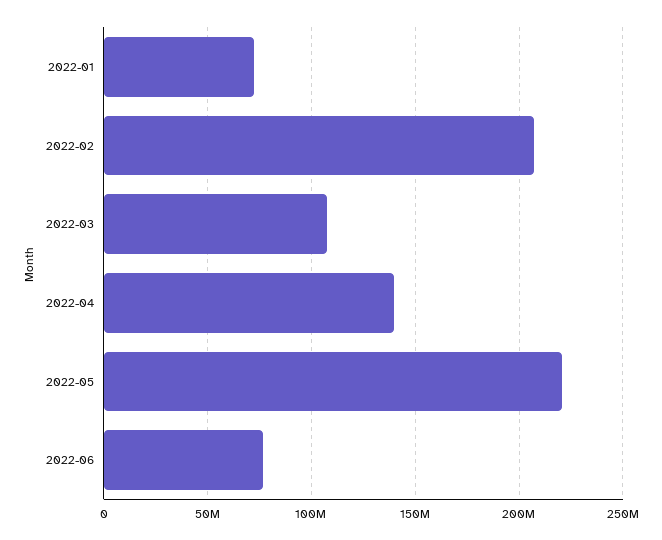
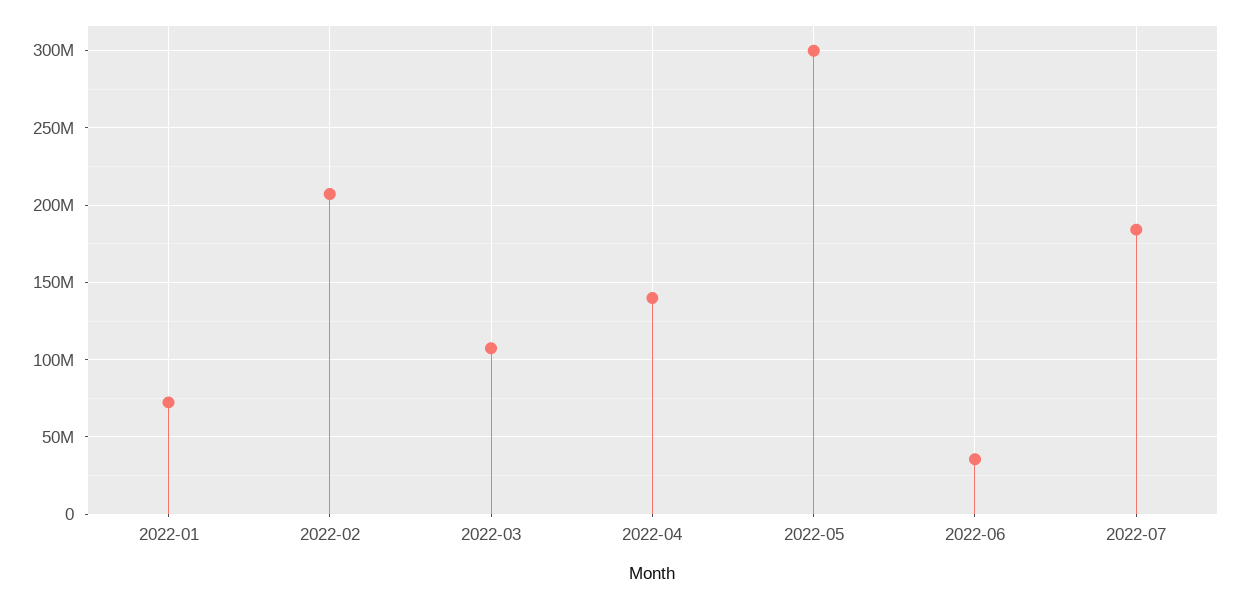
2022-05: 220000000 -> 300000000
2022-06: 75000000 -> 35000000
2022-07: none -> 185000000

